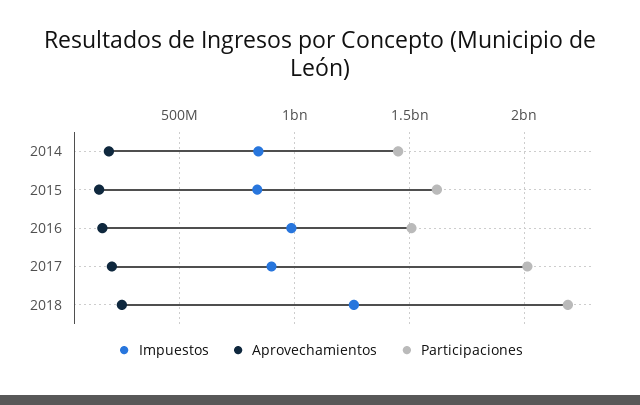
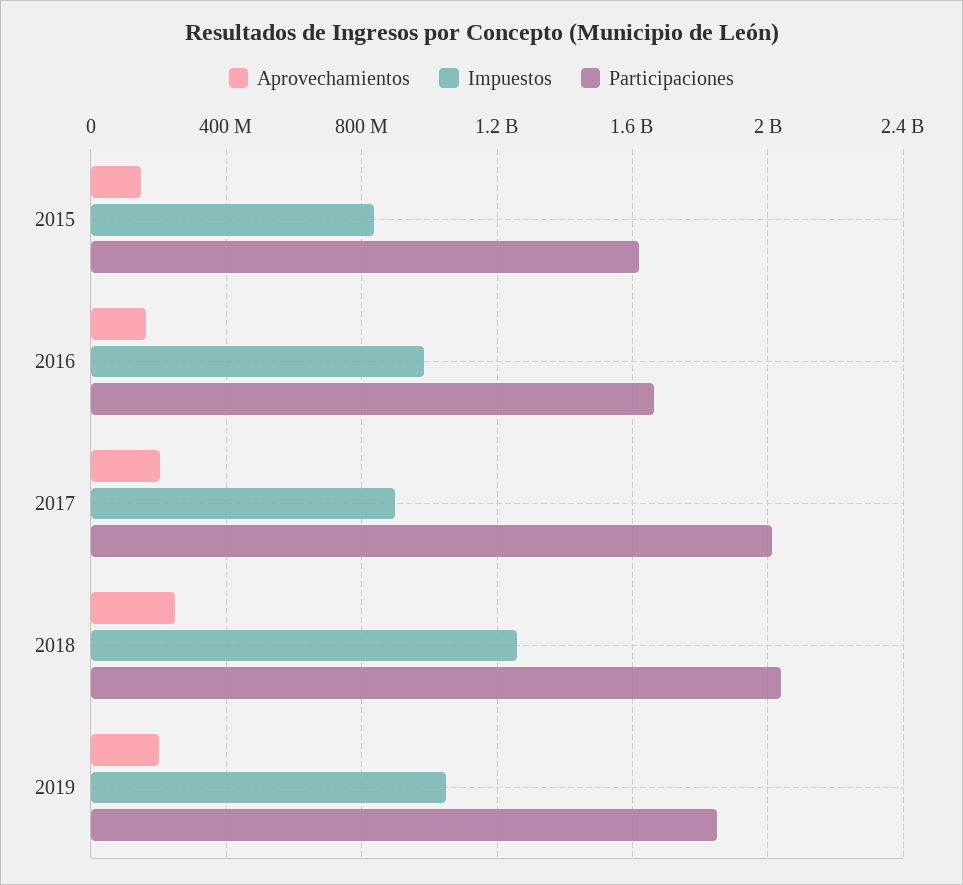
Impuestos, 2014: 850000000 -> none
Aprovechamientos, 2014: 200000000 -> none
Participaciones, 2014: 1450000000 -> none
Participaciones, 2016: 1500000000 -> 1650000000
Participaciones, 2018: 2200000000 -> 2050000000
Aprovechamientos, 2019: none -> 200000000
Impuestos, 2019: none -> 1050000000
Participaciones, 2019: none -> 1850000000

